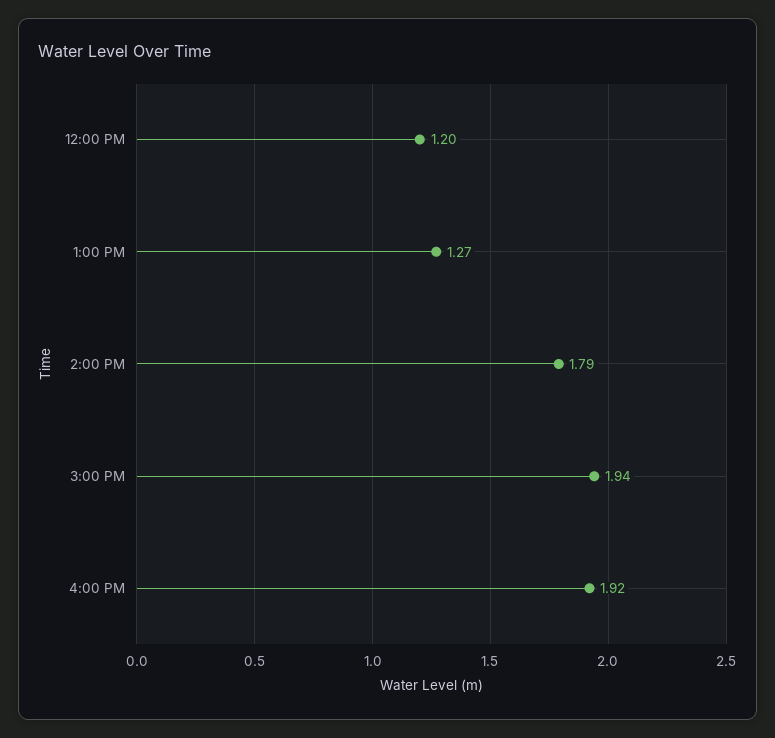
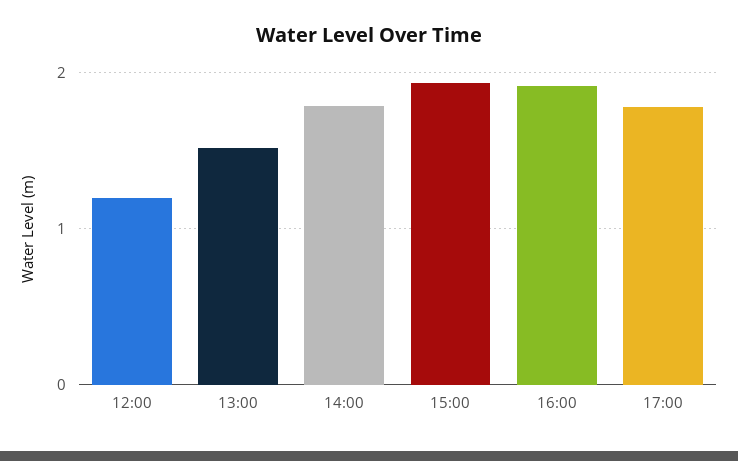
1:00 PM: 1.27 -> 1.5
17:00: none -> 1.8

